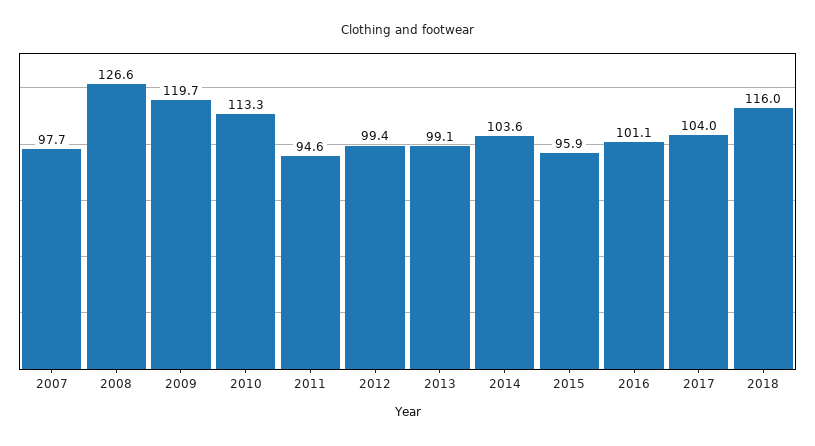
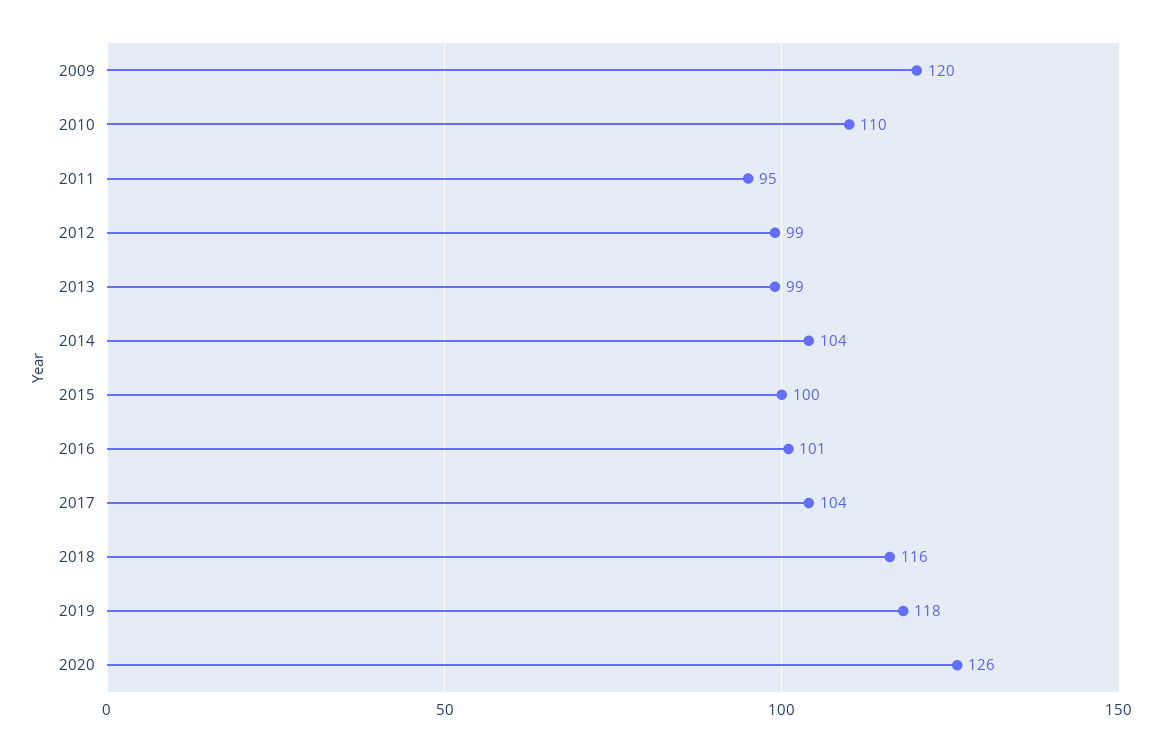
2007: 97.7 -> none
2008: 126.6 -> none
2010: 113.3 -> 110
2015: 95.9 -> 100
2019: none -> 118
2020: none -> 126

